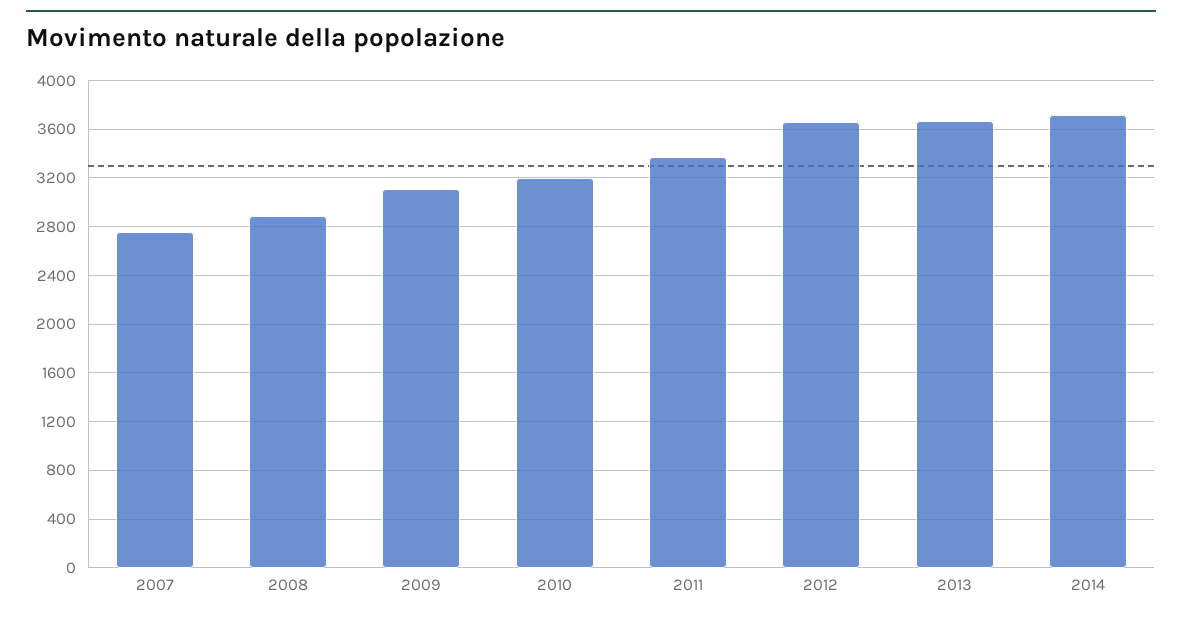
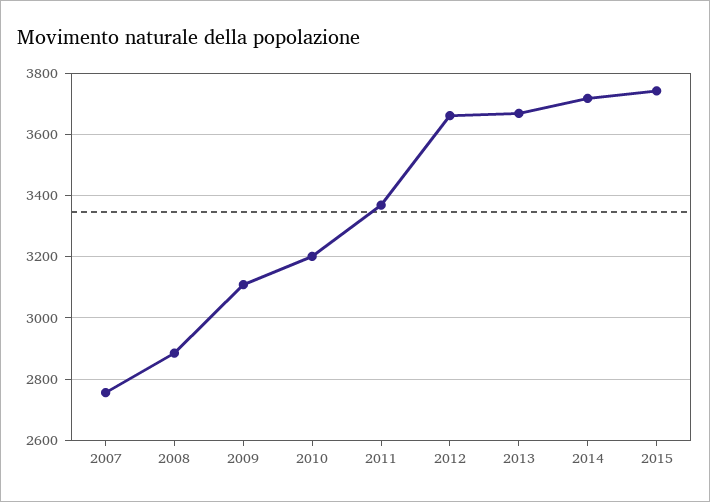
2015: none -> 3740

